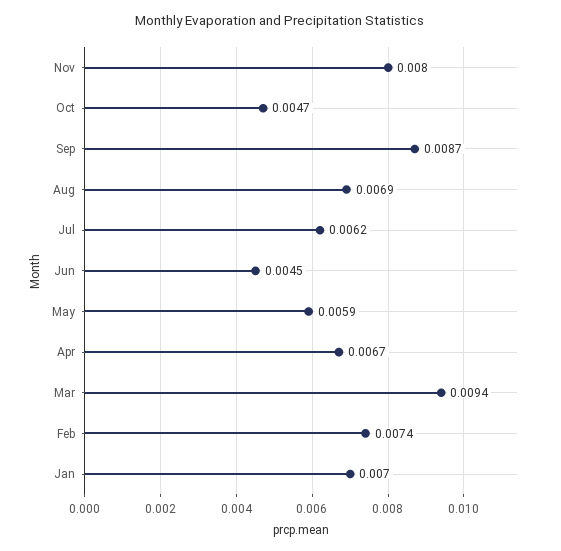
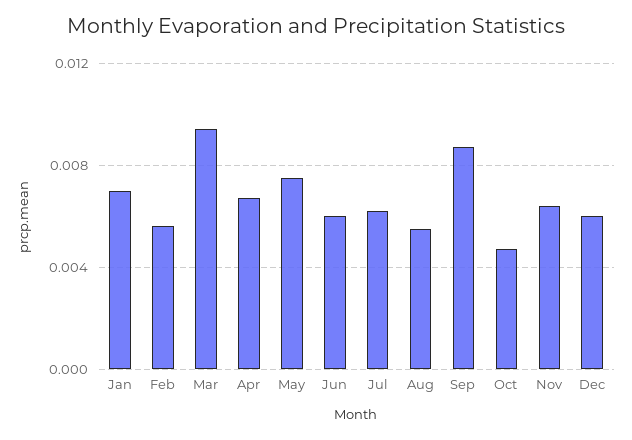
Nov: 0.008 -> 0.0065
Aug: 0.0069 -> 0.0055
Jun: 0.0045 -> 0.006
May: 0.0059 -> 0.0075
Feb: 0.0074 -> 0.0055
Dec: none -> 0.006

